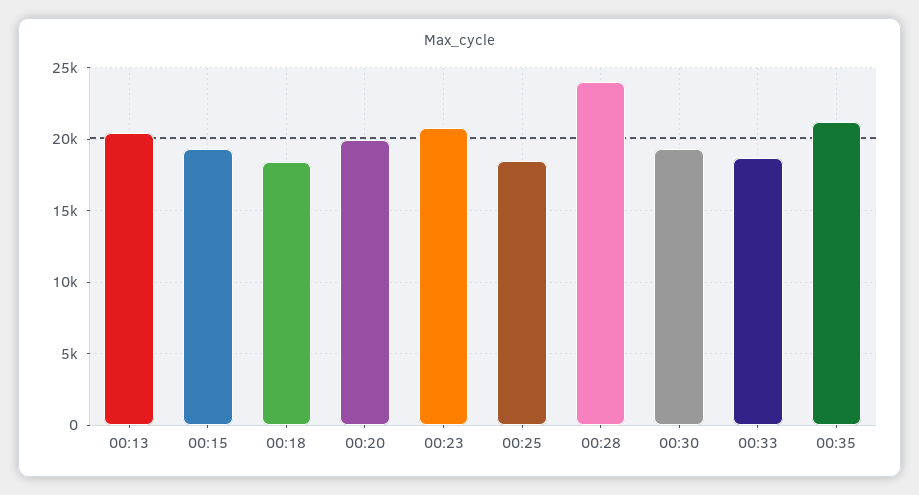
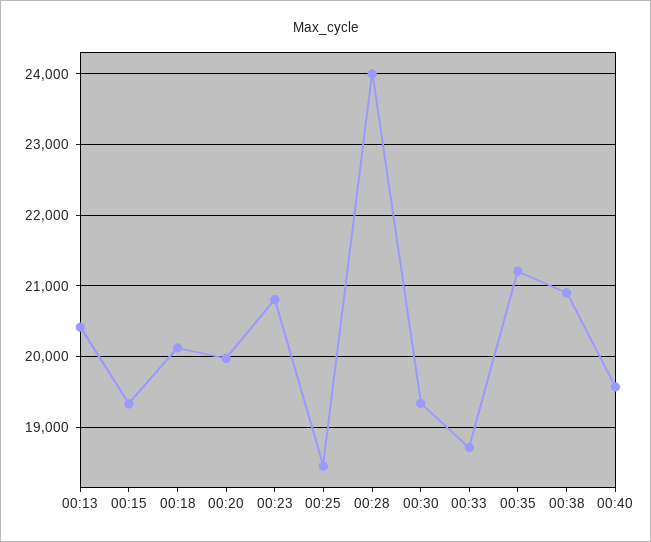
00:18: 18500 -> 20100
00:38: none -> 20900
00:40: none -> 19600

